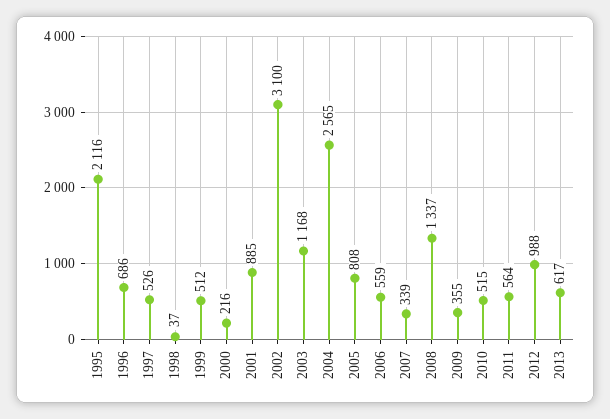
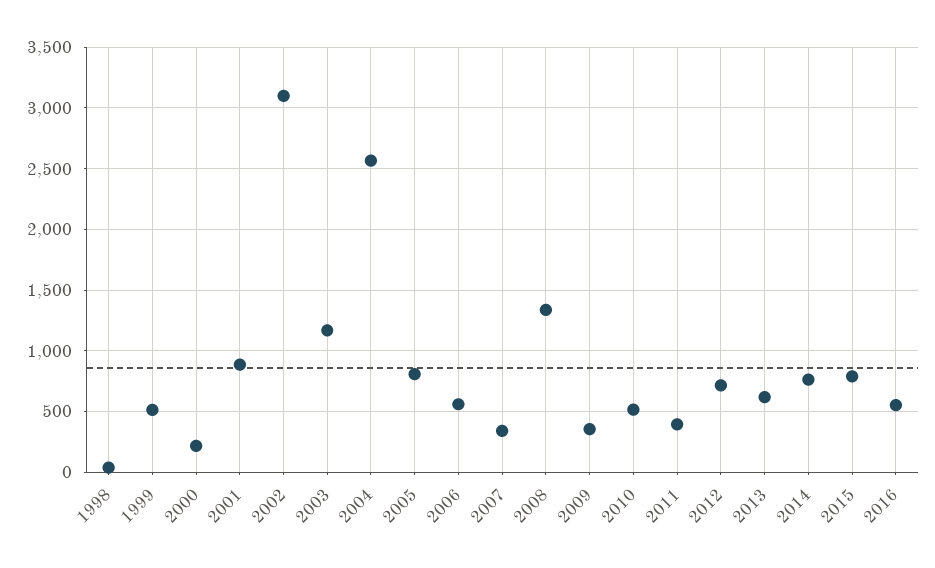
1995: 2116 -> none
1996: 686 -> none
1997: 526 -> none
2011: 564 -> 400
2012: 988 -> 700
2014: none -> 750
2015: none -> 800
2016: none -> 550

